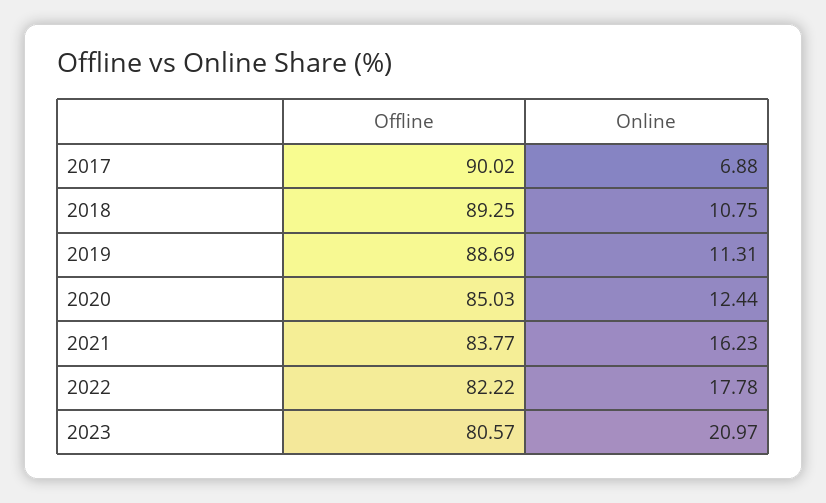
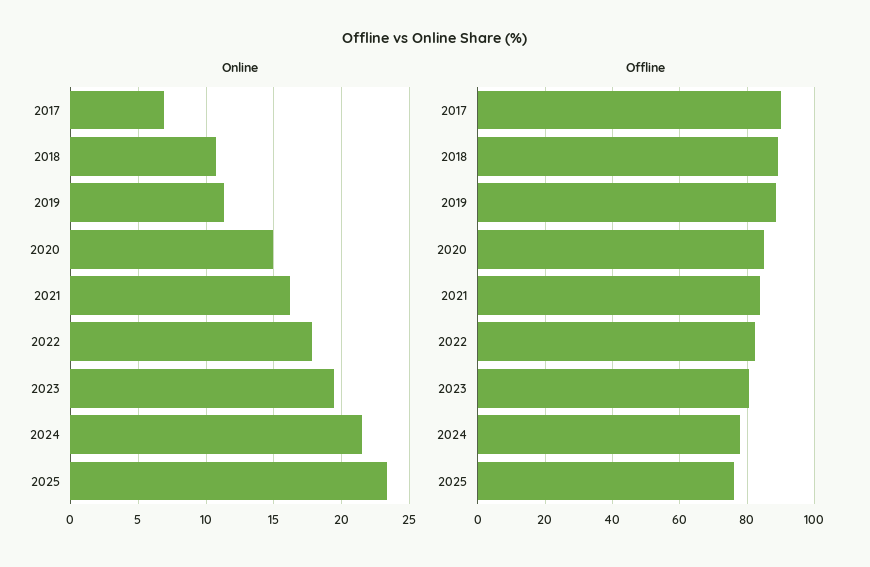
Online, 2020: 12.44 -> 15
Online, 2023: 20.97 -> 19.5
Online, 2024: none -> 21.5
Online, 2025: none -> 23.5
Offline, 2024: none -> 78
Offline, 2025: none -> 76

